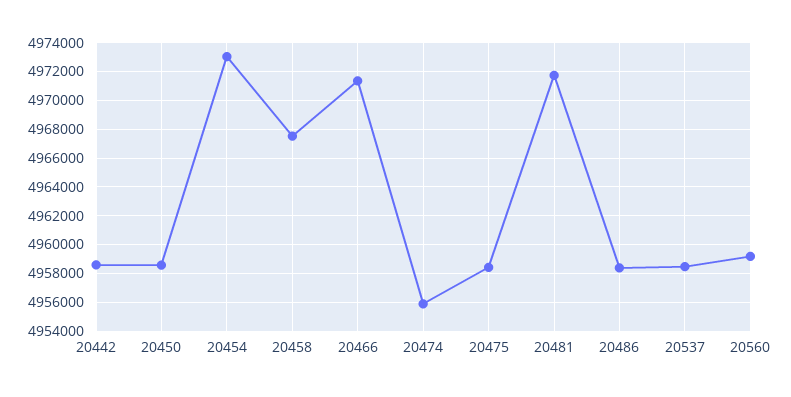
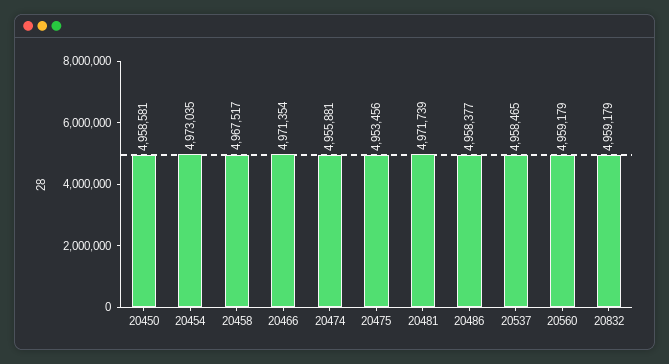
20442: 4958500 -> none
20475: 4958500 -> 4953456
20832: none -> 4959179

